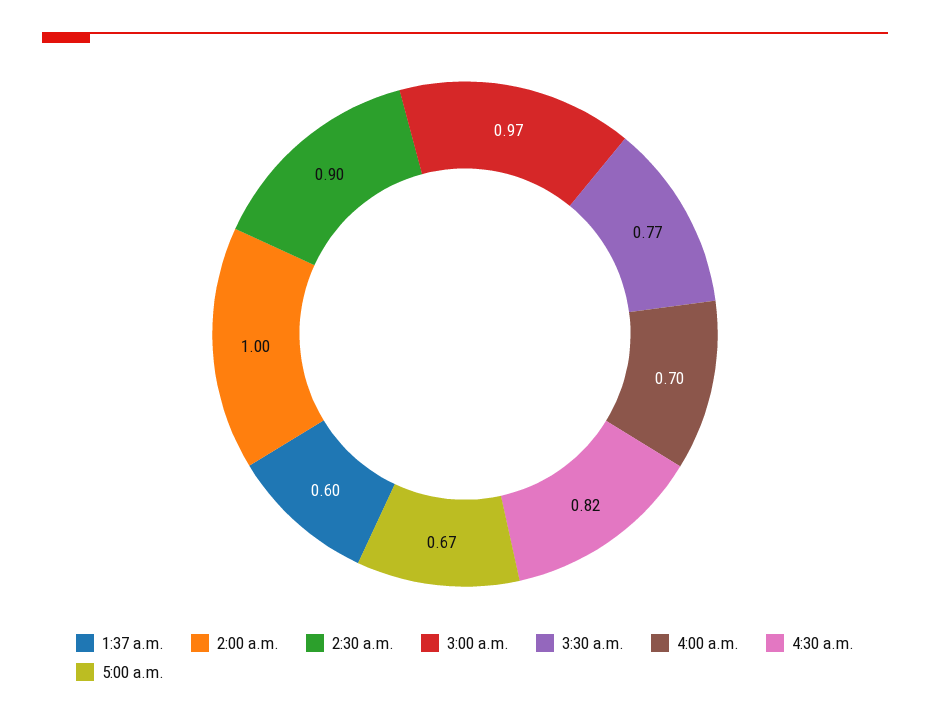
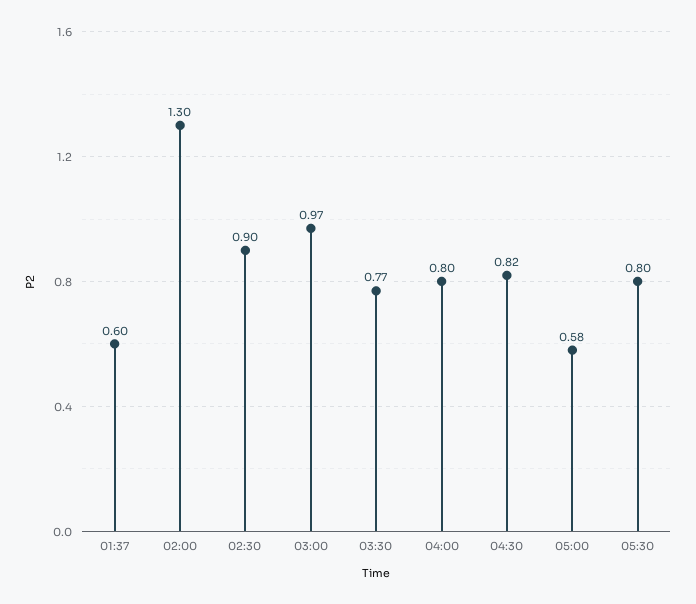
2:00 a.m.: 1 -> 1.3
4:00 a.m.: 0.7 -> 0.8
5:00 a.m.: 0.67 -> 0.58
05:30: none -> 0.8

